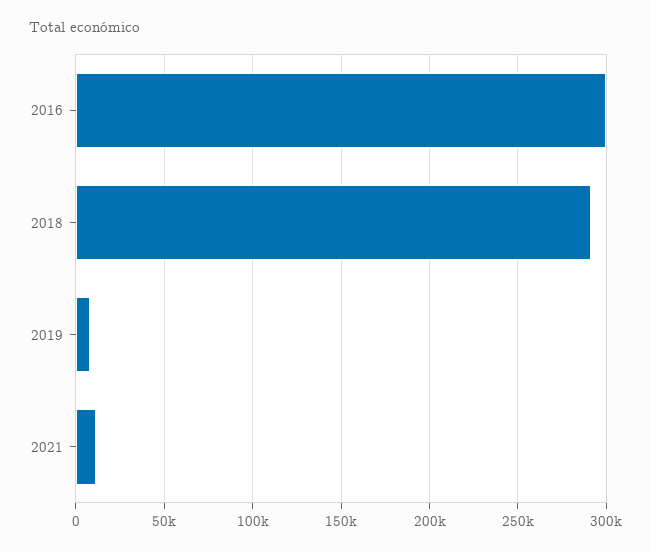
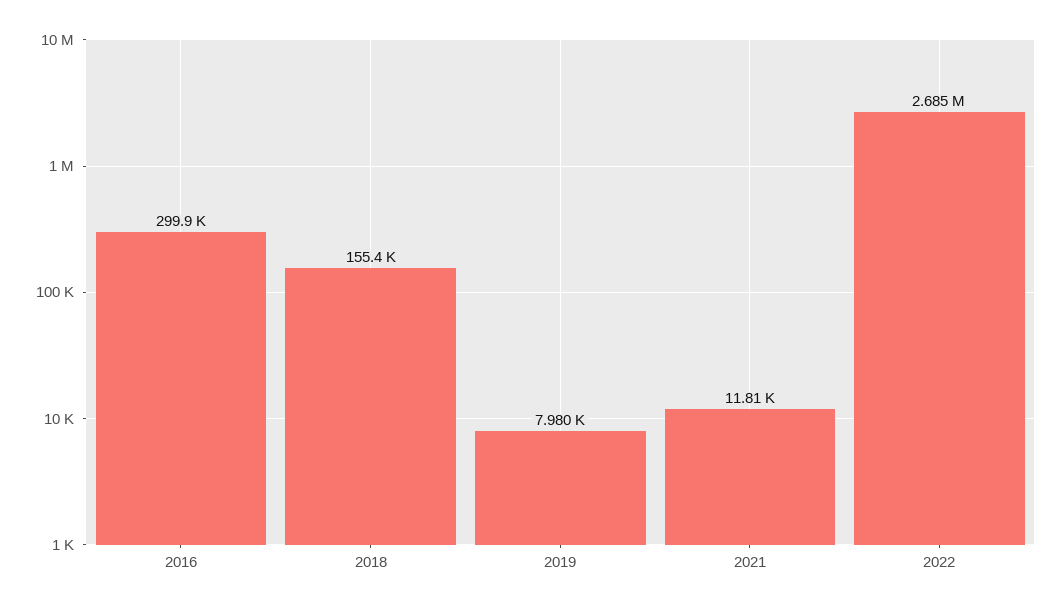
2018: 290000 -> 155400
2022: none -> 2685000

